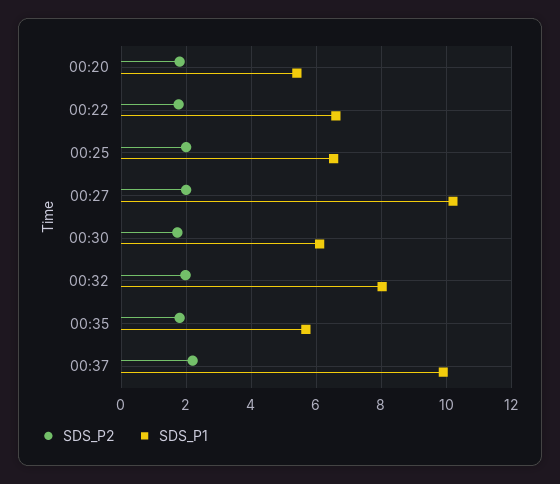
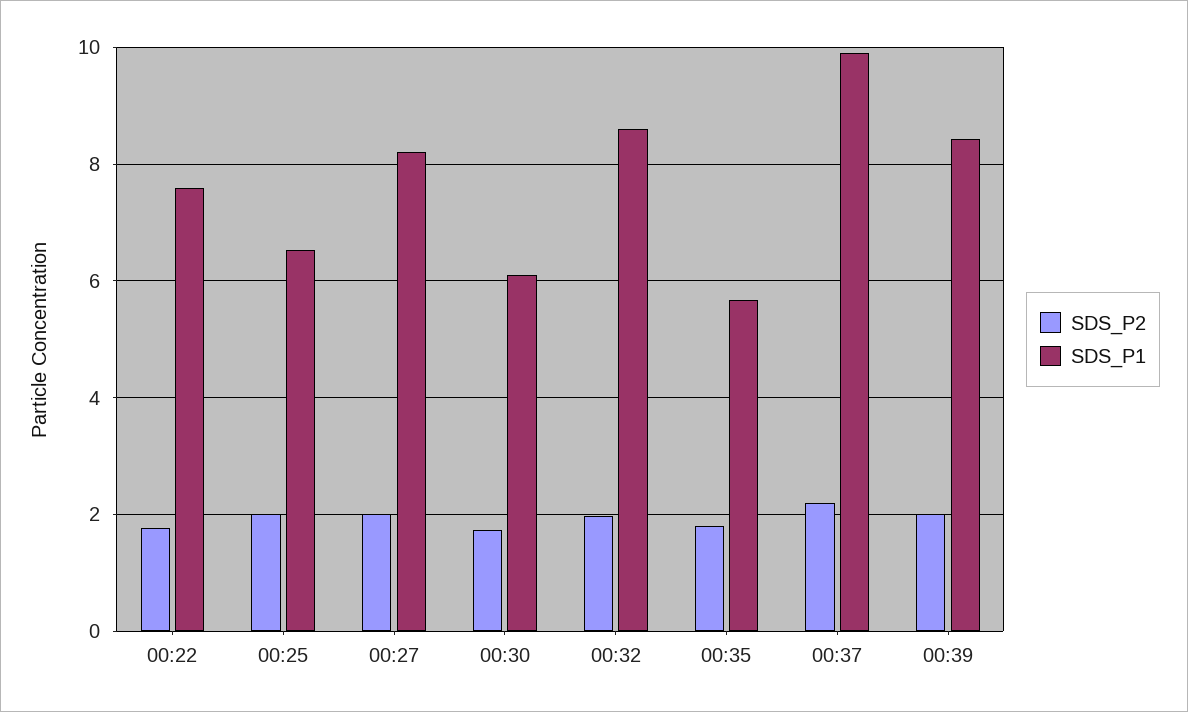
SDS_P2, 00:20: 1.8 -> none
SDS_P1, 00:20: 5.4 -> none
SDS_P1, 00:22: 6.6 -> 7.6
SDS_P1, 00:27: 10.2 -> 8.2
SDS_P1, 00:32: 8 -> 8.6
SDS_P2, 00:39: none -> 2
SDS_P1, 00:39: none -> 8.4

